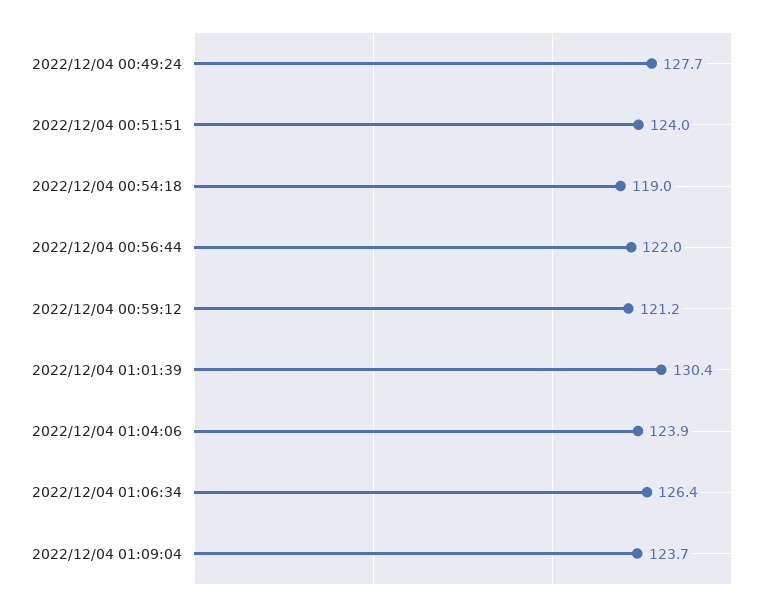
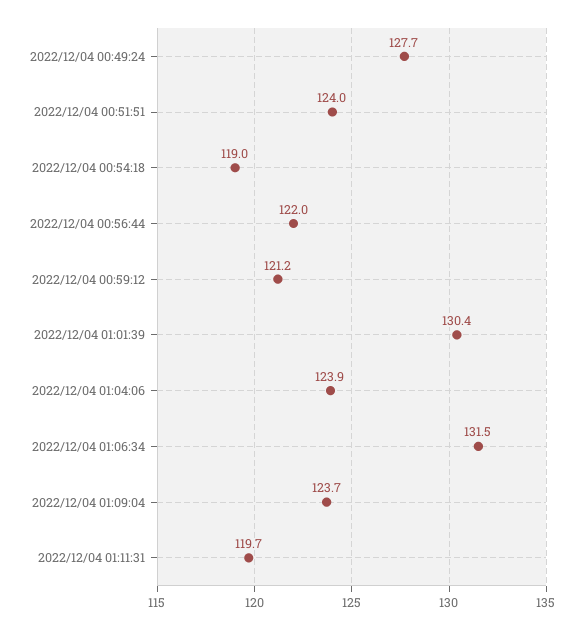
2022/12/04 01:06:34: 126.4 -> 131.5
2022/12/04 01:11:31: none -> 119.7

